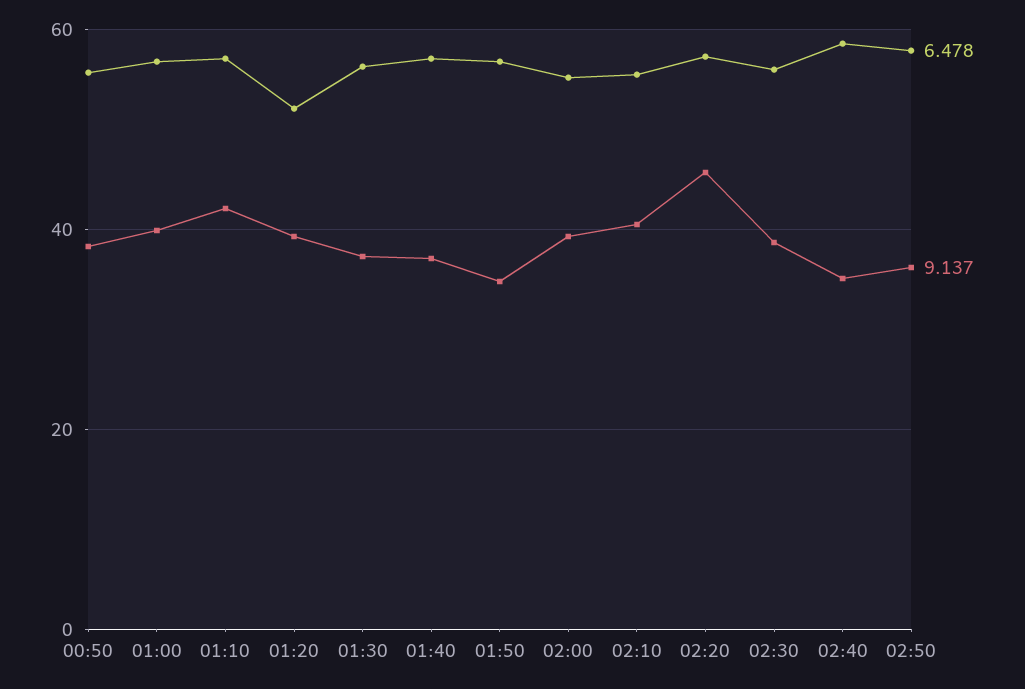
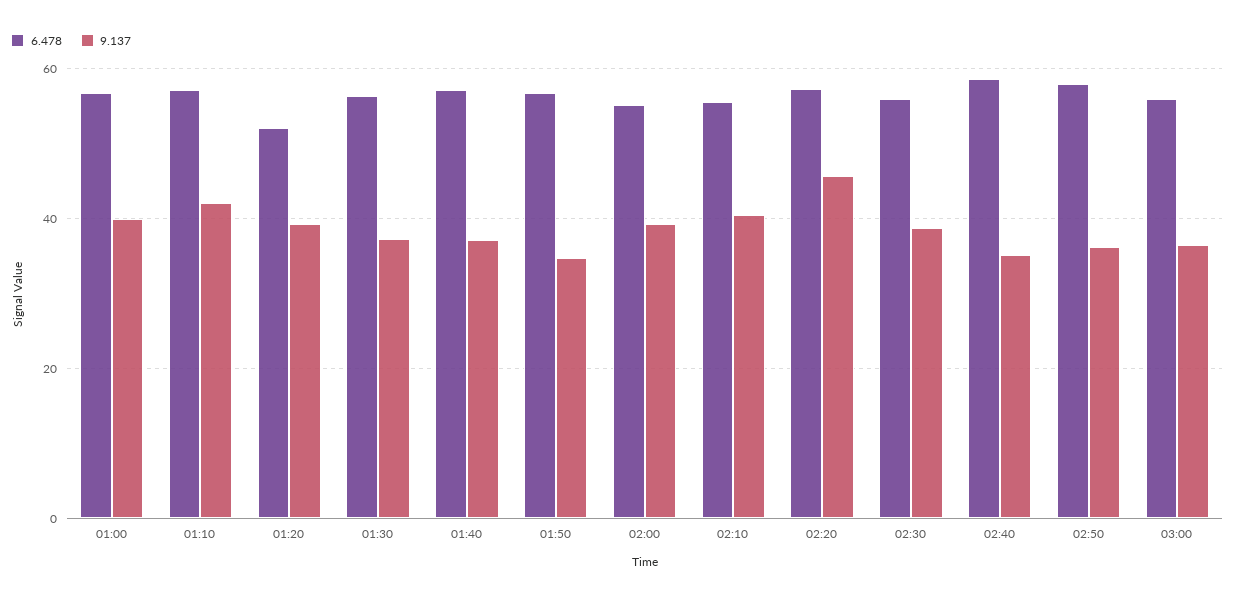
6.478, 00:50: 56 -> none
9.137, 00:50: 38 -> none
6.478, 03:00: none -> 56
9.137, 03:00: none -> 36

